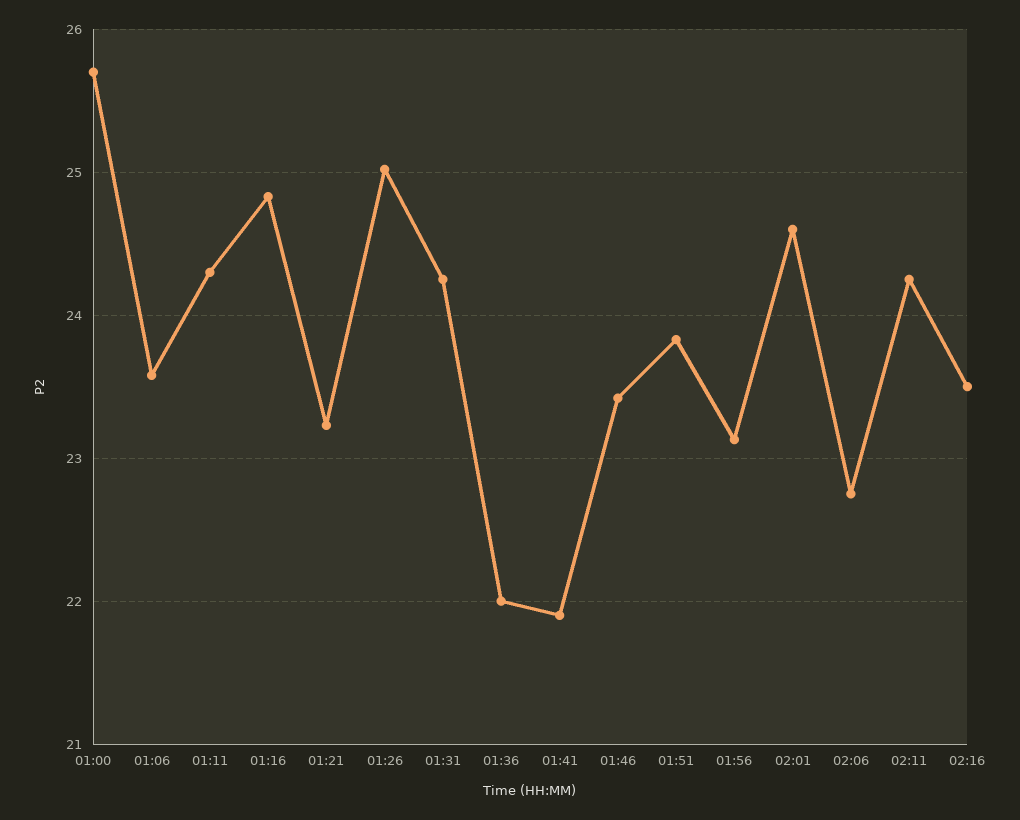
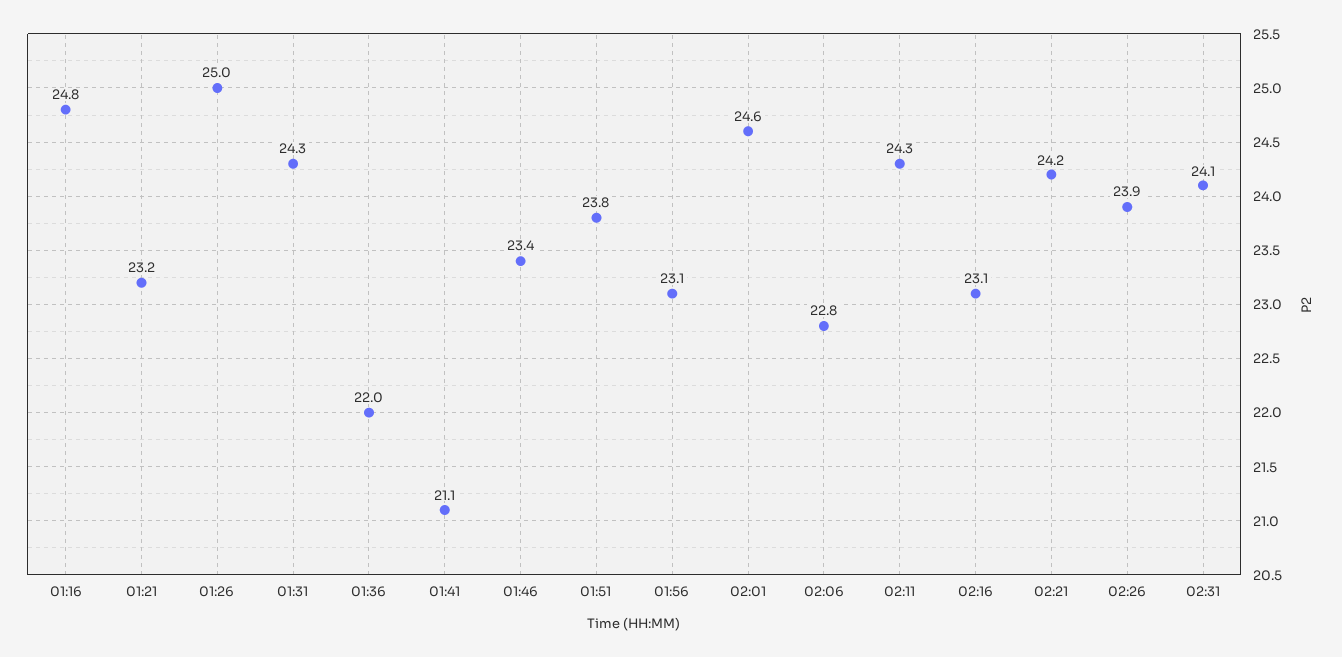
01:00: 25.7 -> none
01:06: 23.6 -> none
01:11: 24.3 -> none
01:41: 21.9 -> 21.1
02:16: 23.5 -> 23.1
02:21: none -> 24.2
02:26: none -> 23.9
02:31: none -> 24.1

